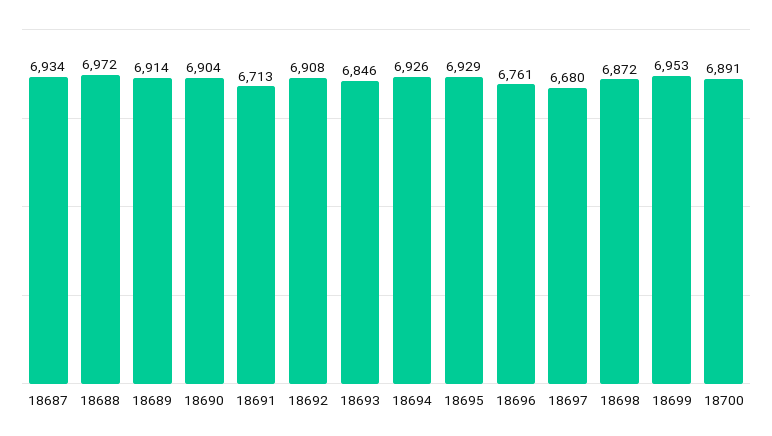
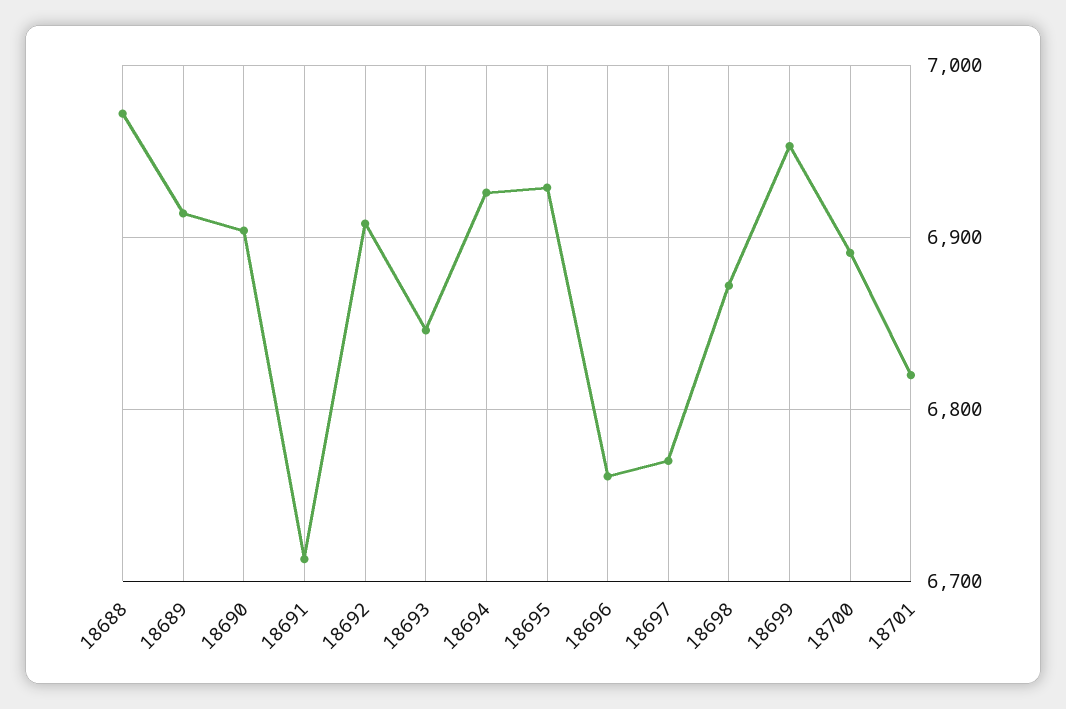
18687: 6934 -> none
18697: 6680 -> 6770
18701: none -> 6820

